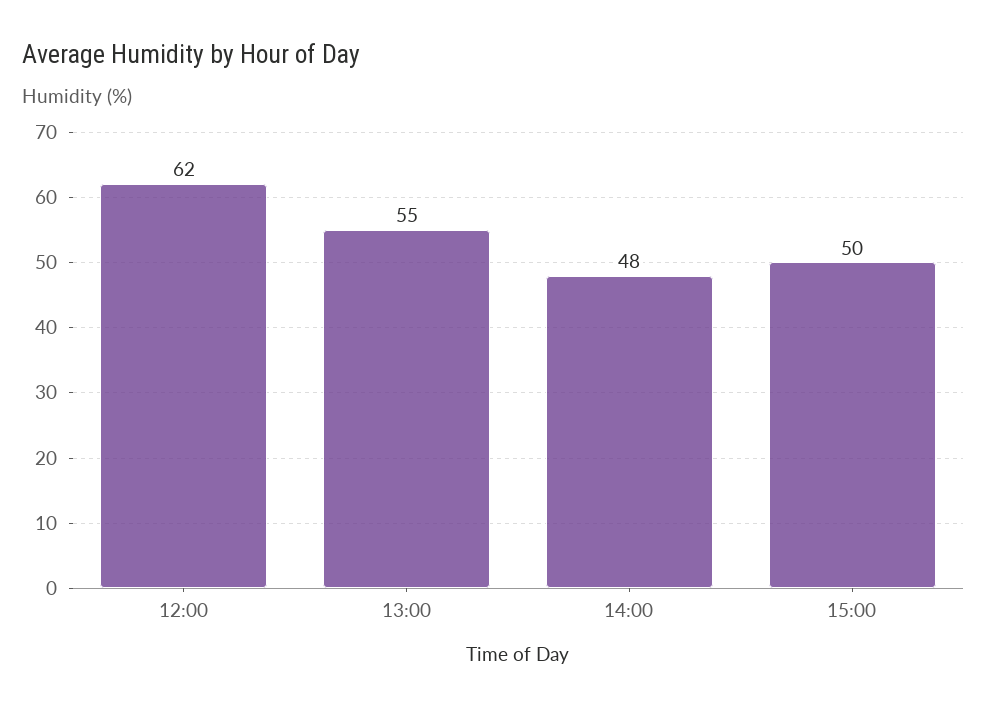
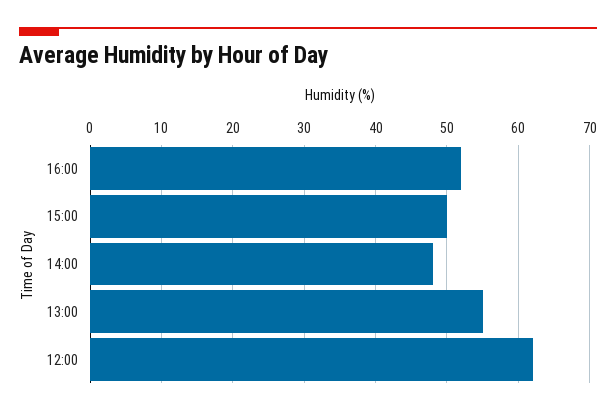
16:00: none -> 52

